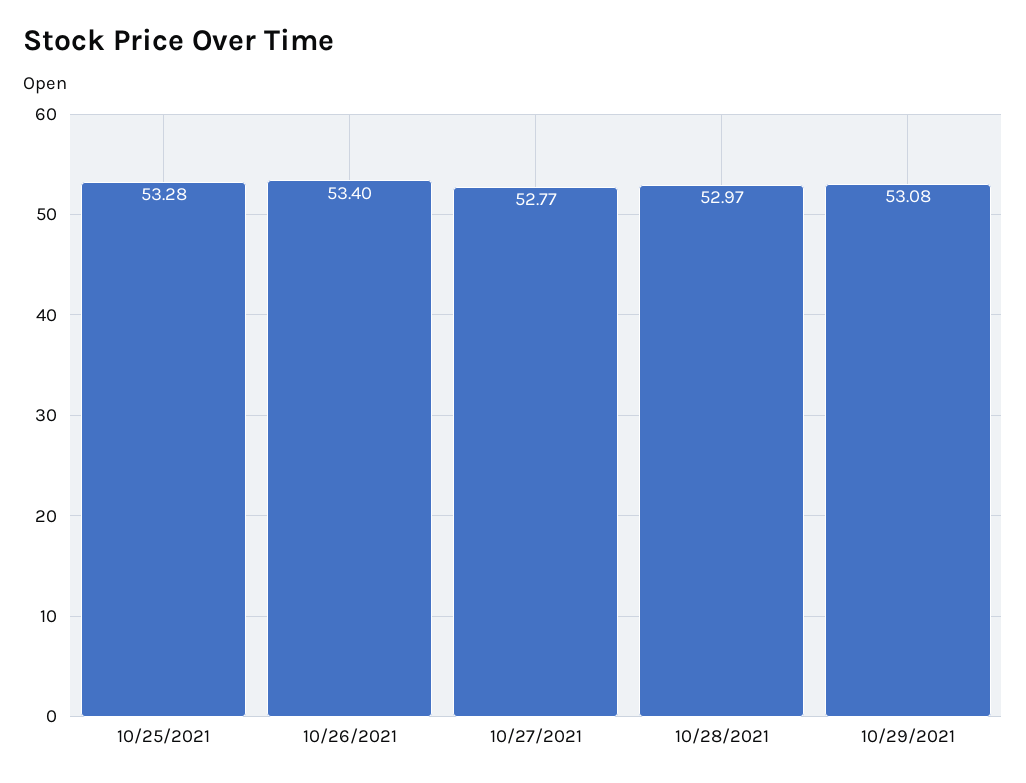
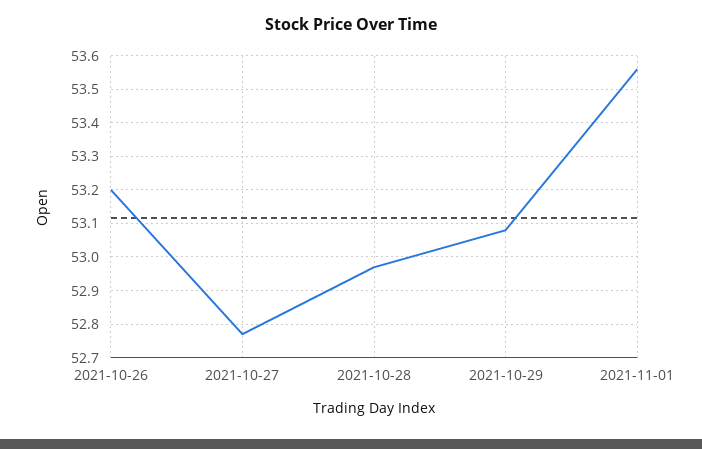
10/25/2021: 53.28 -> none
10/26/2021: 53.4 -> 53.2
2021-11-01: none -> 53.55

